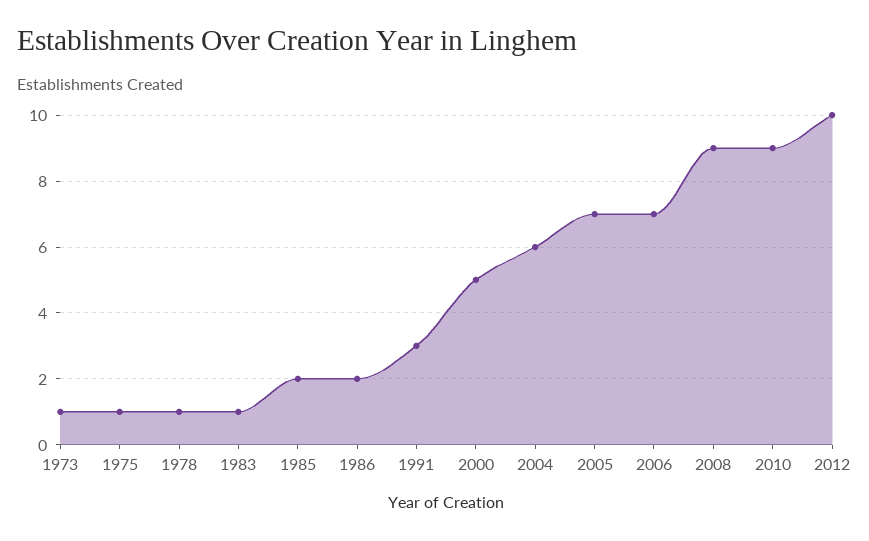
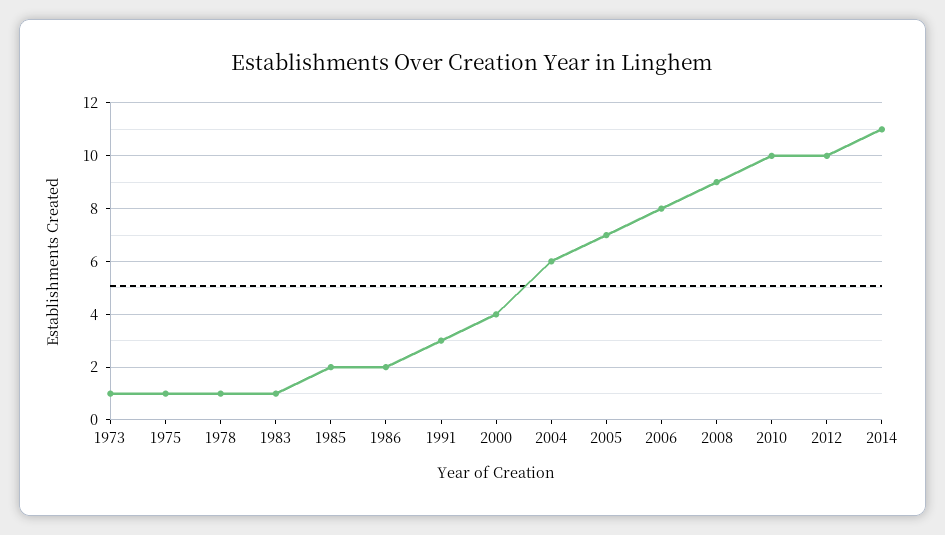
2000: 5 -> 4
2006: 7 -> 8
2010: 9 -> 10
2014: none -> 11

